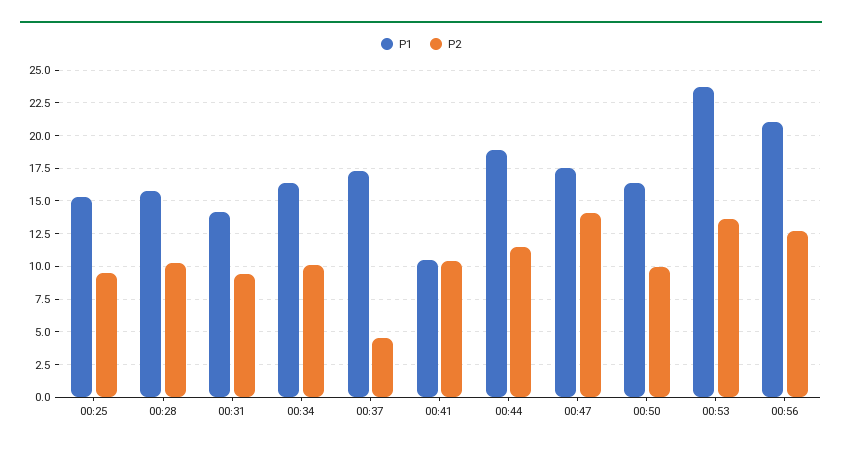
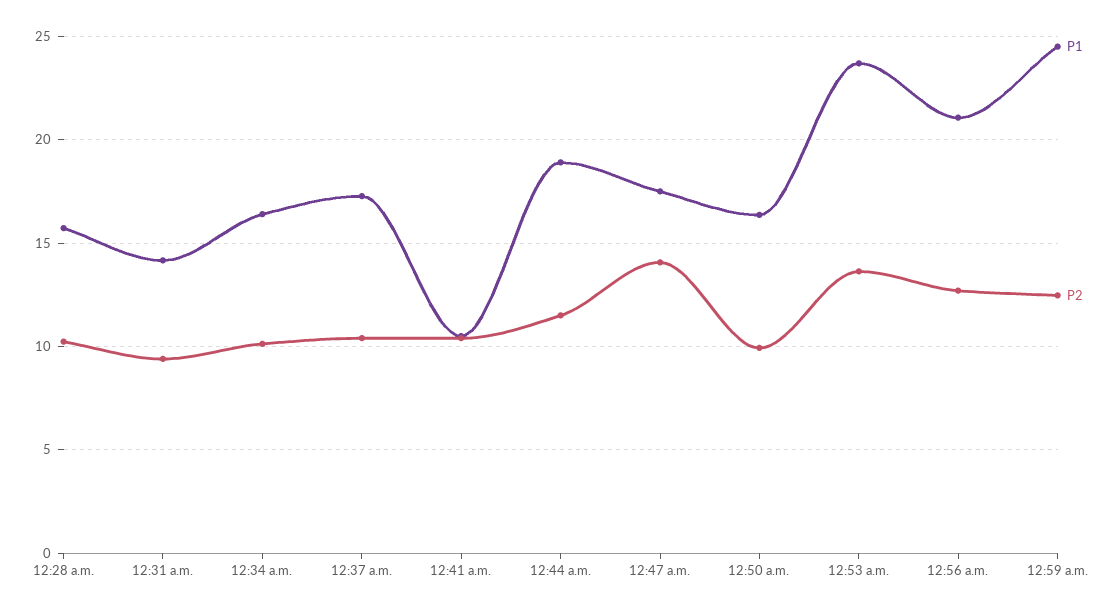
P1, 00:25: 15.5 -> none
P2, 00:25: 9.5 -> none
P2, 00:37: 4.5 -> 10.5
P1, 12:59 a.m.: none -> 24.5
P2, 12:59 a.m.: none -> 12.5

